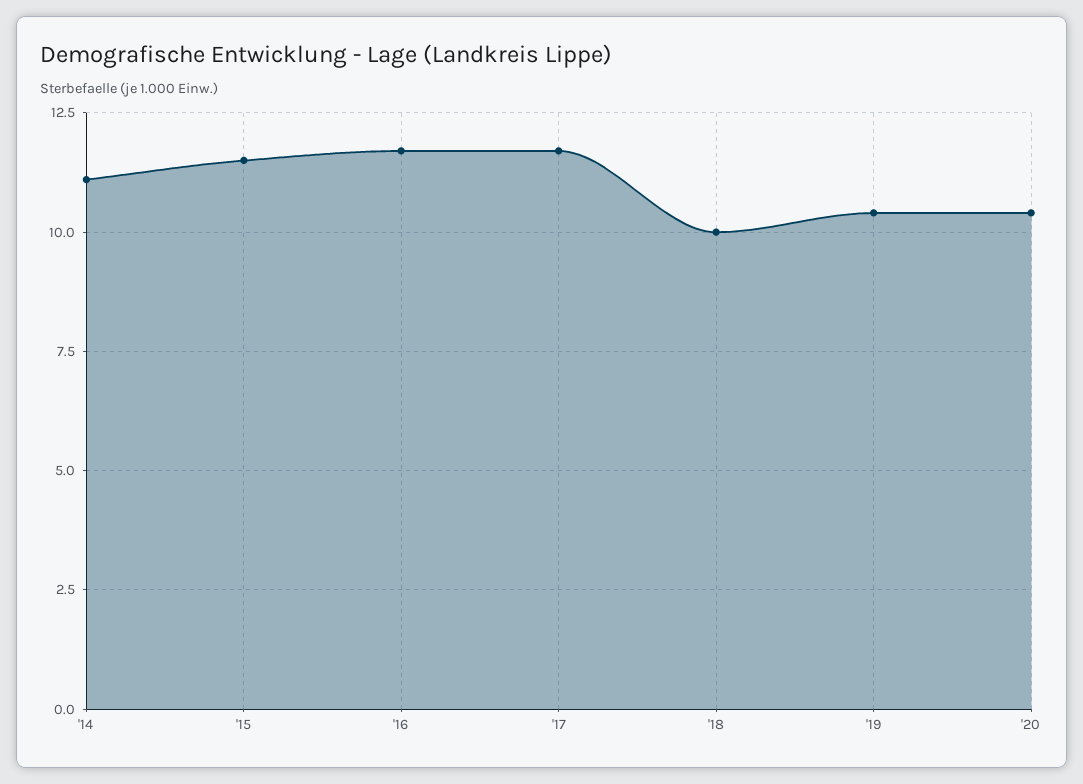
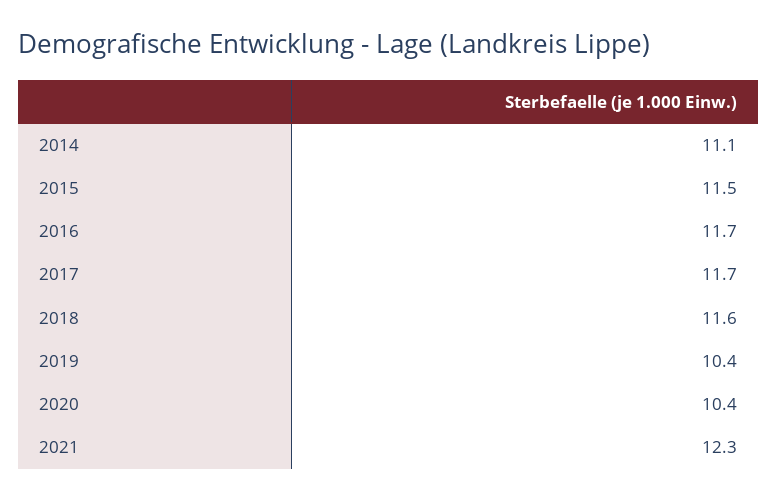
'18: 10 -> 11.6
2021: none -> 12.3

